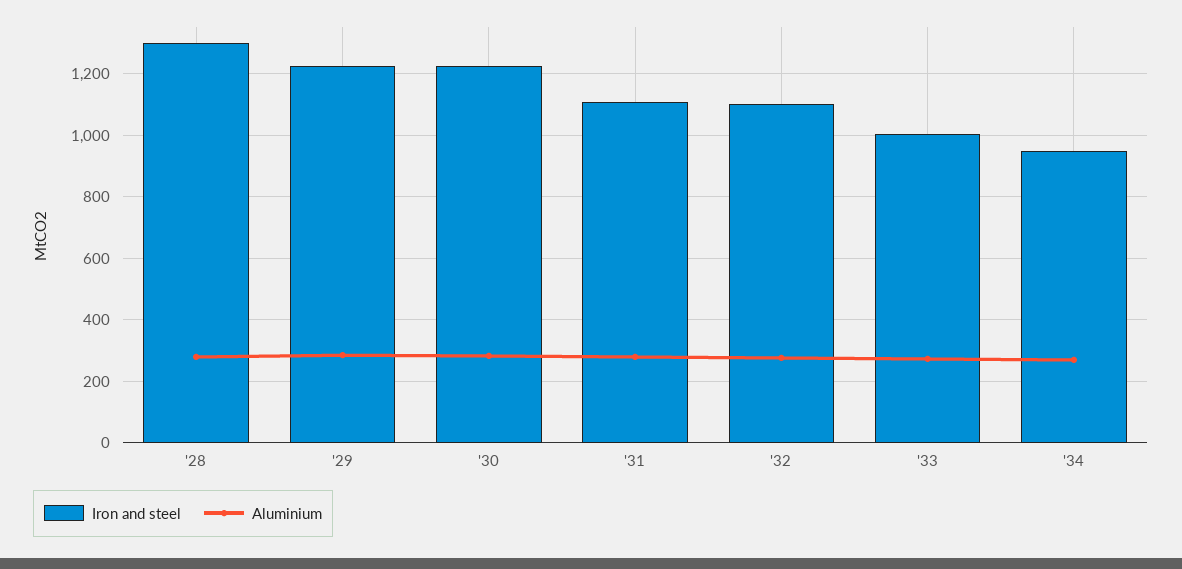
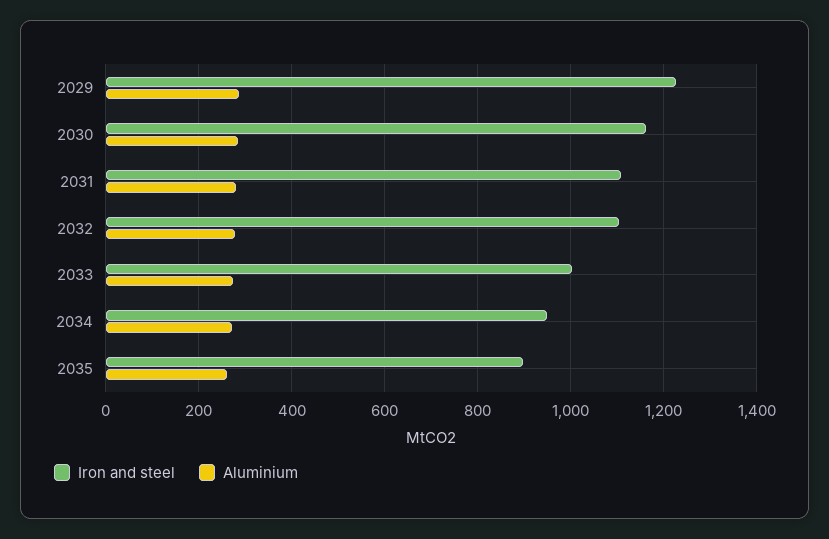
Iron and steel, '28: 1300 -> none
Aluminium, '28: 280 -> none
Iron and steel, '30: 1220 -> 1160
Iron and steel, 2035: none -> 900
Aluminium, 2035: none -> 260

